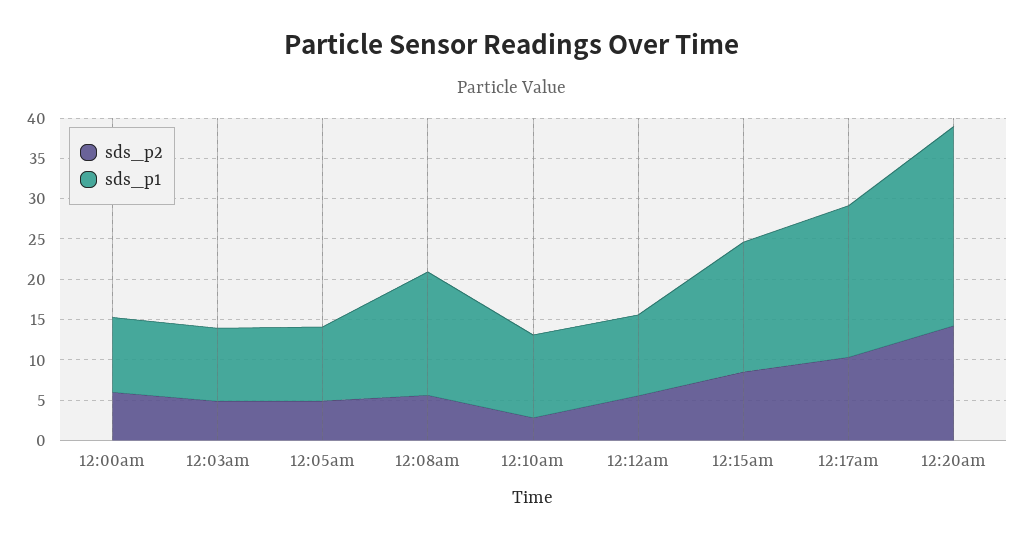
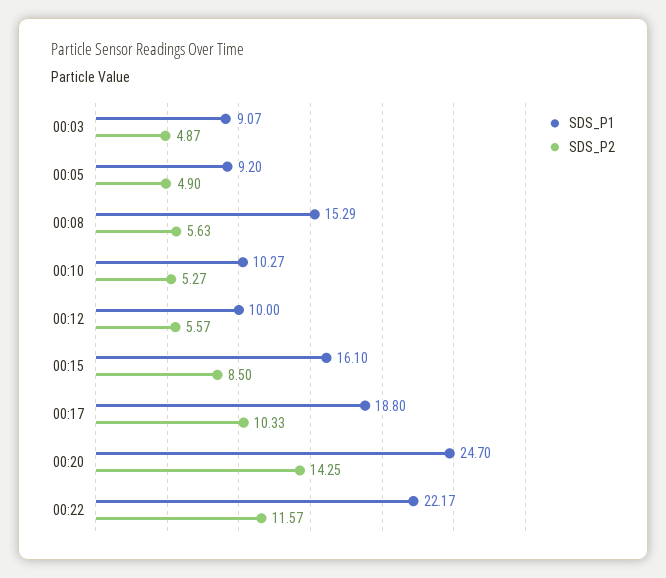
sds_p2, 12:00am: 6 -> none
sds_p1, 12:00am: 9 -> none
sds_p2, 12:10am: 3 -> 5.27
sds_p1, 00:22: none -> 22.17
sds_p2, 00:22: none -> 11.57

